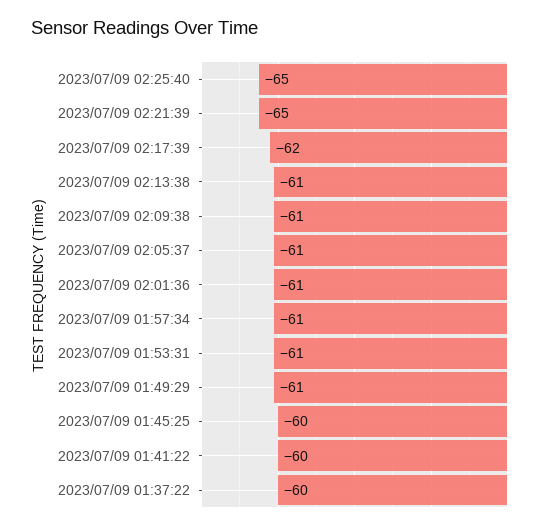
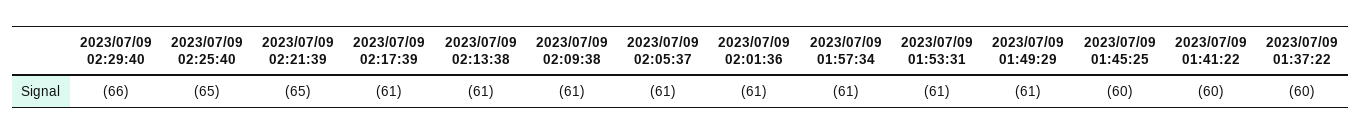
2023/07/09 02:17:39: -62 -> -61
2023/07/09 02:29:40: none -> -66

